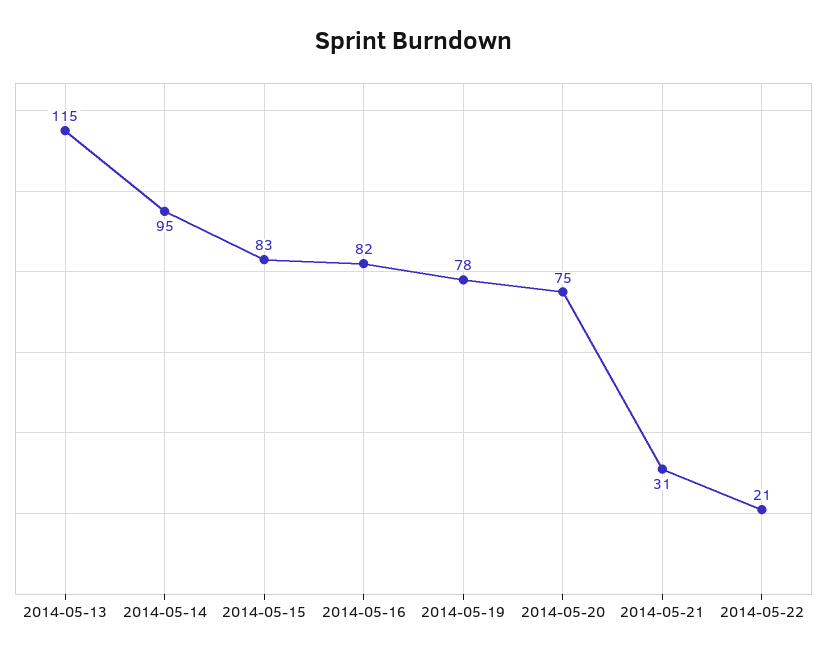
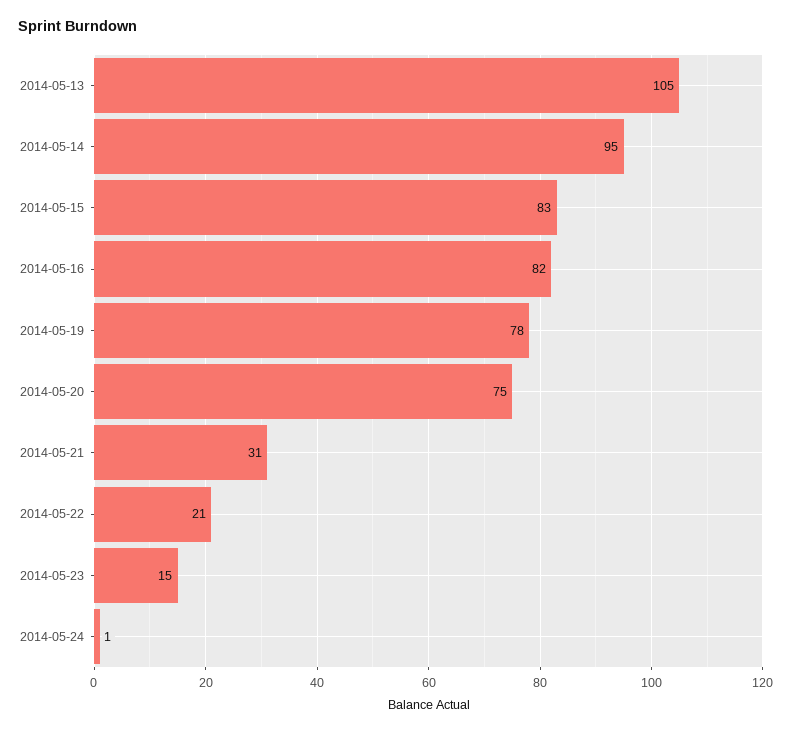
2014-05-13: 115 -> 105
2014-05-23: none -> 15
2014-05-24: none -> 1

